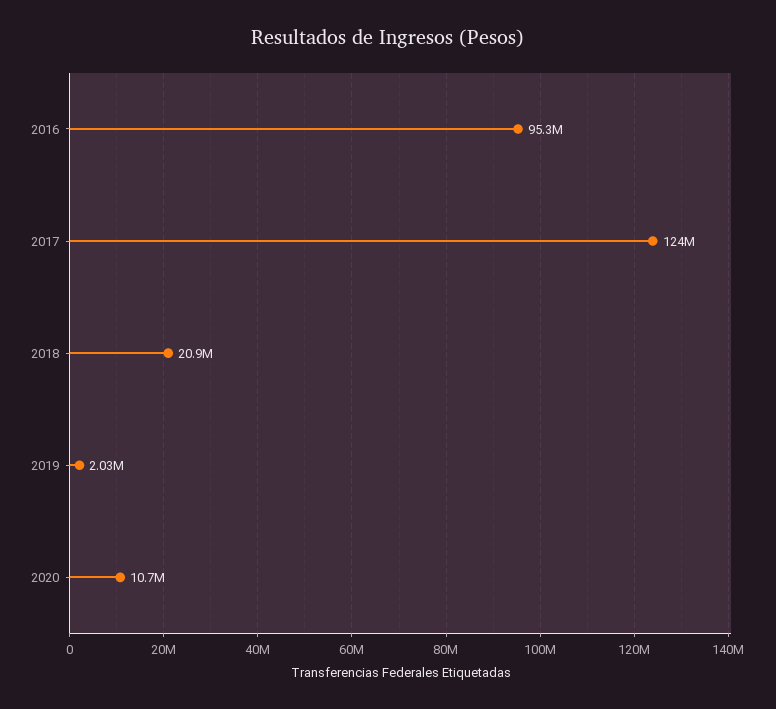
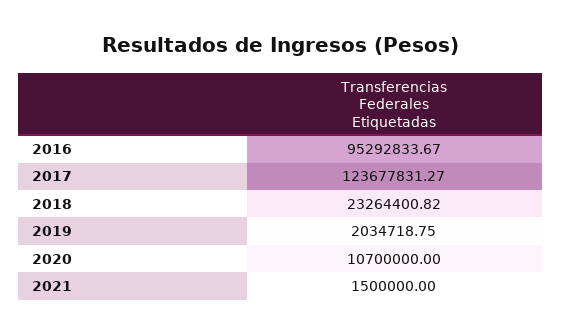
2018: 20900000 -> 23264400.82
2021: none -> 1500000

